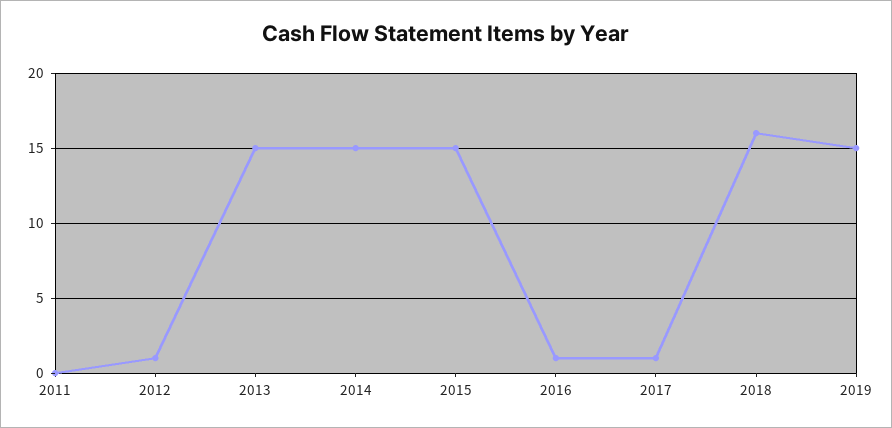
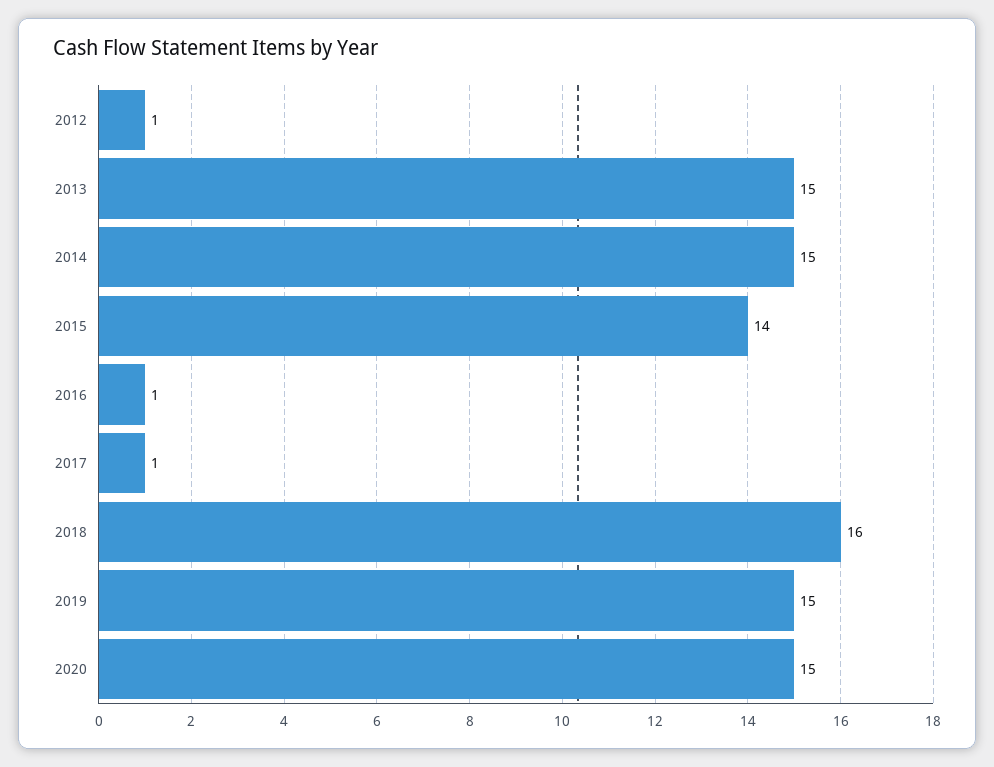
2011: 0 -> none
2015: 15 -> 14
2020: none -> 15

